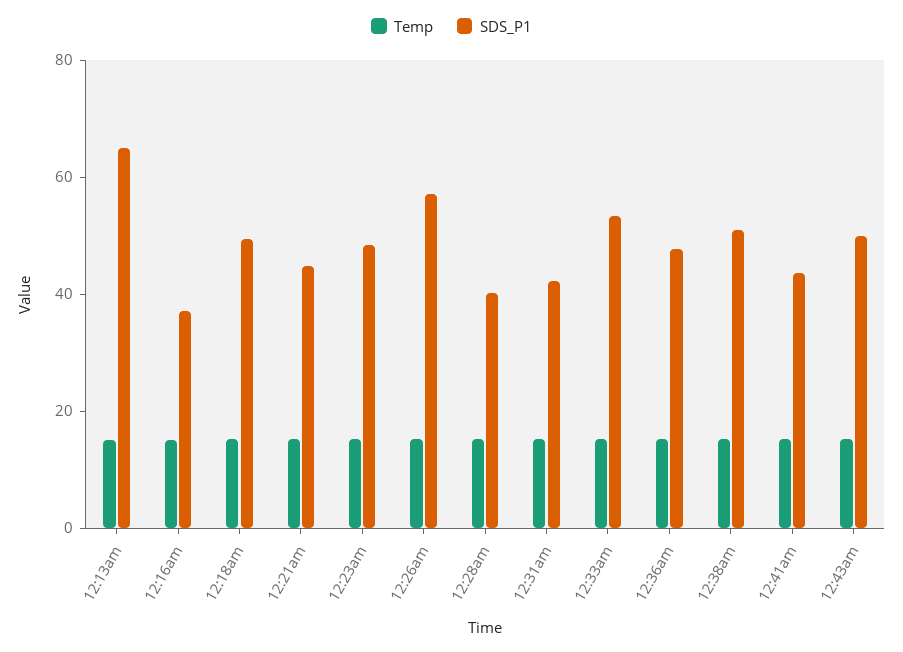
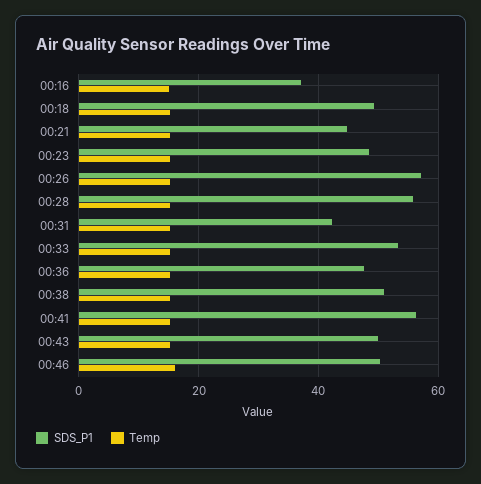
Temp, 12:13am: 15 -> none
SDS_P1, 12:13am: 65 -> none
SDS_P1, 12:28am: 40 -> 56
SDS_P1, 12:41am: 45 -> 56
SDS_P1, 00:46: none -> 50
Temp, 00:46: none -> 16

